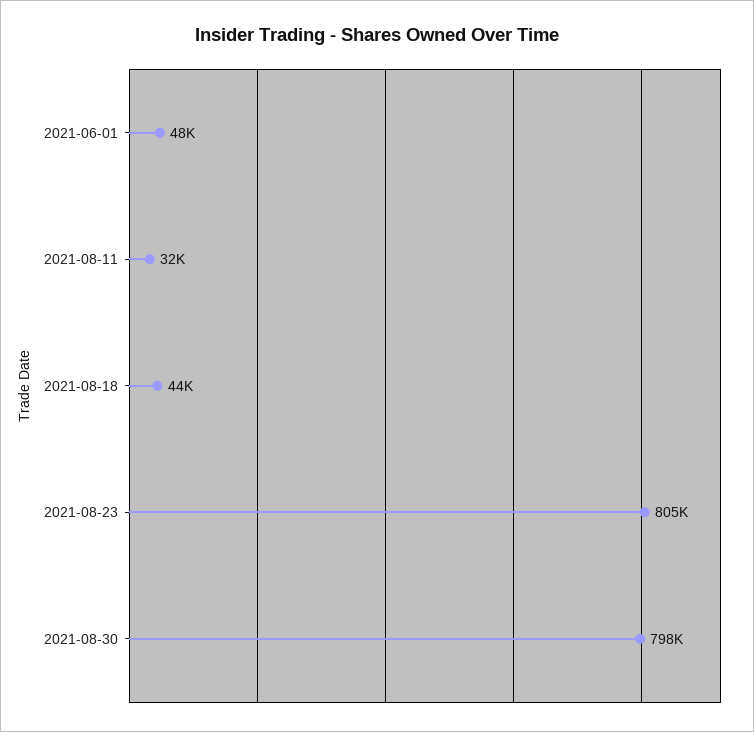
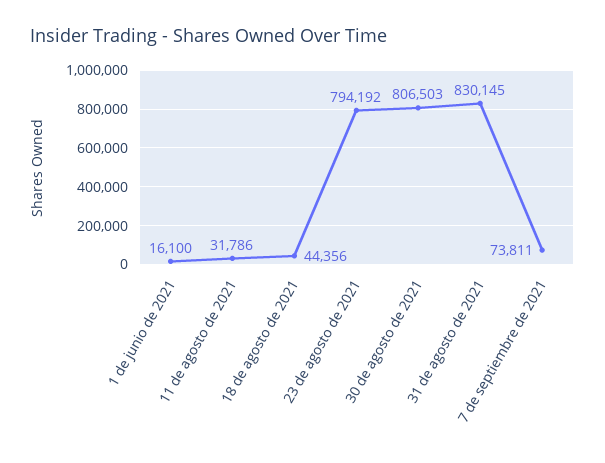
2021-06-01: 48000 -> 16100
2021-08-23: 805000 -> 794192
2021-08-30: 798000 -> 806503
31 de agosto de 2021: none -> 830145
7 de septiembre de 2021: none -> 73811

